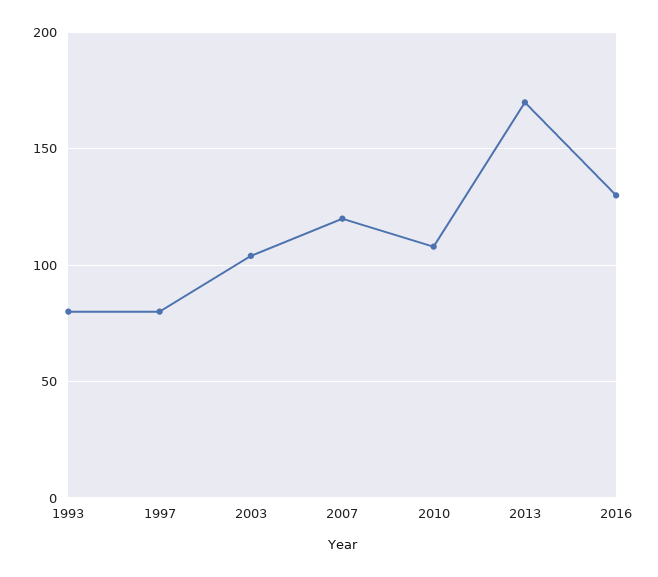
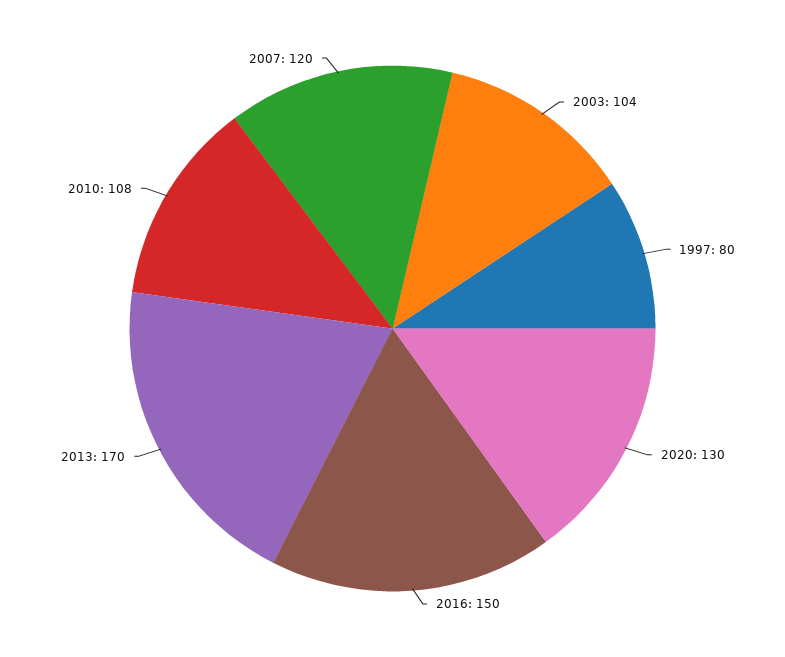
1993: 80 -> none
2016: 130 -> 150
2020: none -> 130

